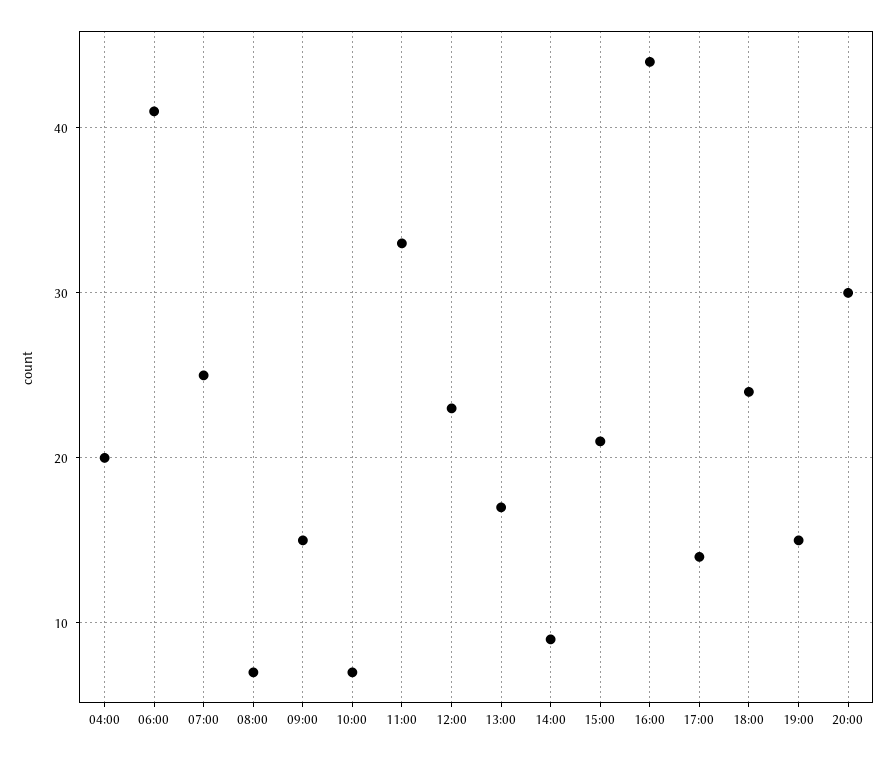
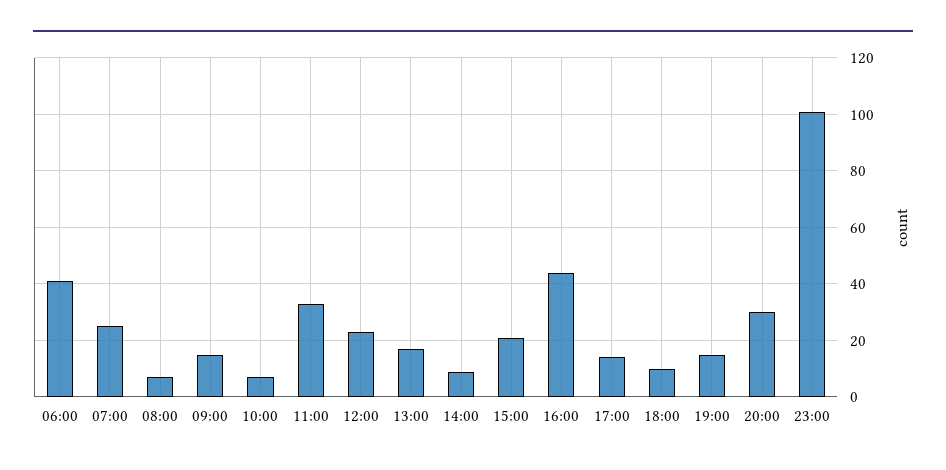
04:00: 20 -> none
18:00: 24 -> 10
23:00: none -> 100

